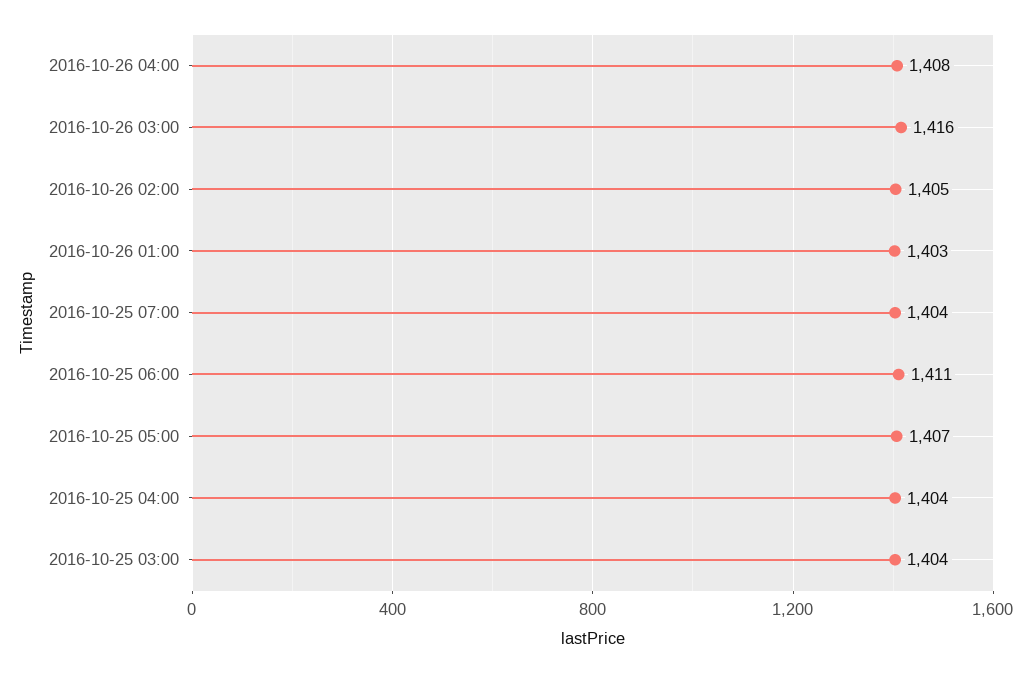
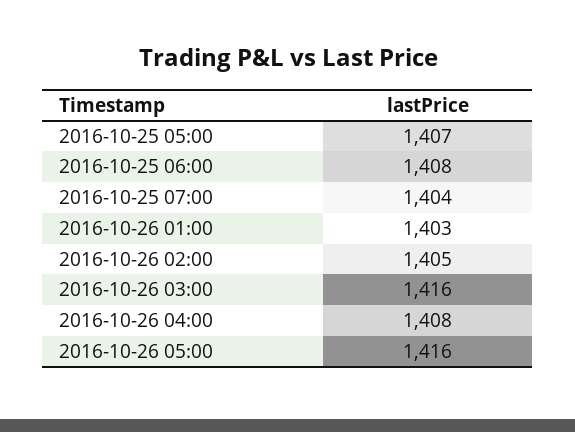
2016-10-25 06:00: 1411 -> 1408
2016-10-25 04:00: 1404 -> none
2016-10-25 03:00: 1404 -> none
2016-10-26 05:00: none -> 1416

